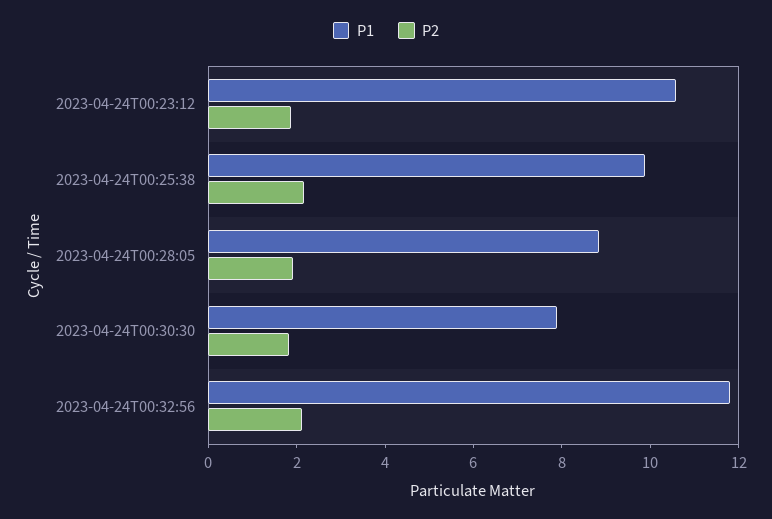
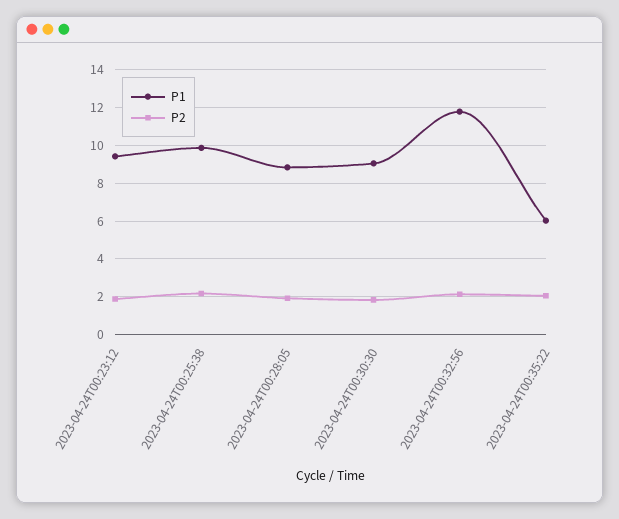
P1, 2023-04-24T00:23:12: 10.5 -> 9.5
P1, 2023-04-24T00:30:30: 8 -> 9
P1, 2023-04-24T00:35:22: none -> 6
P2, 2023-04-24T00:35:22: none -> 2

